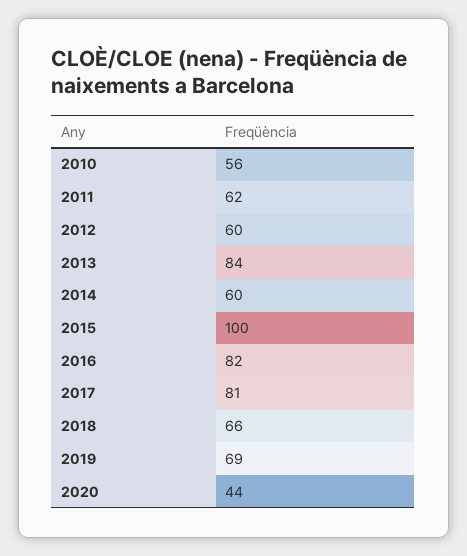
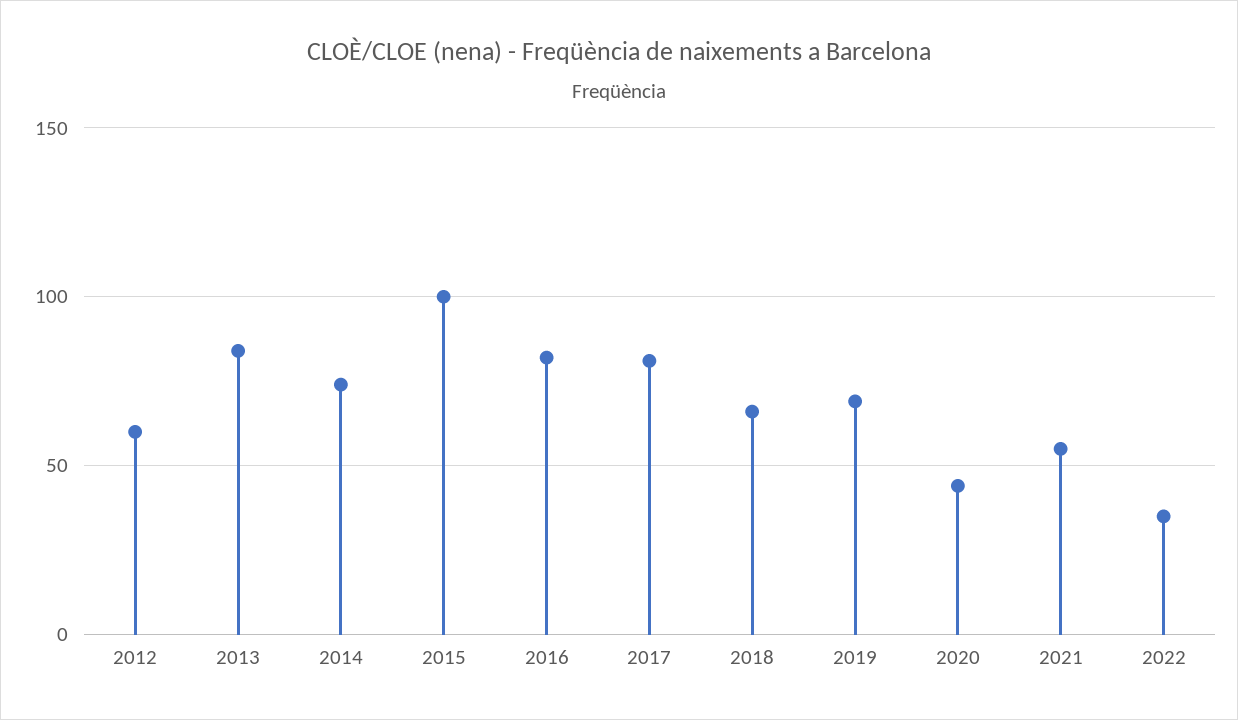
2010: 56 -> none
2011: 62 -> none
2014: 60 -> 75
2021: none -> 55
2022: none -> 35

